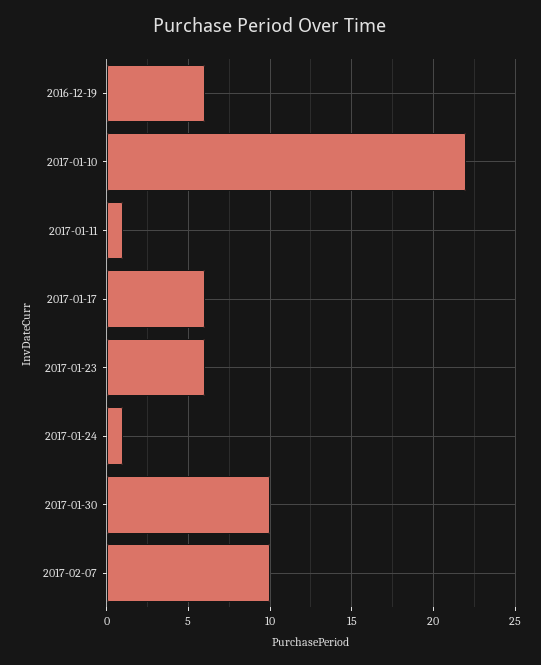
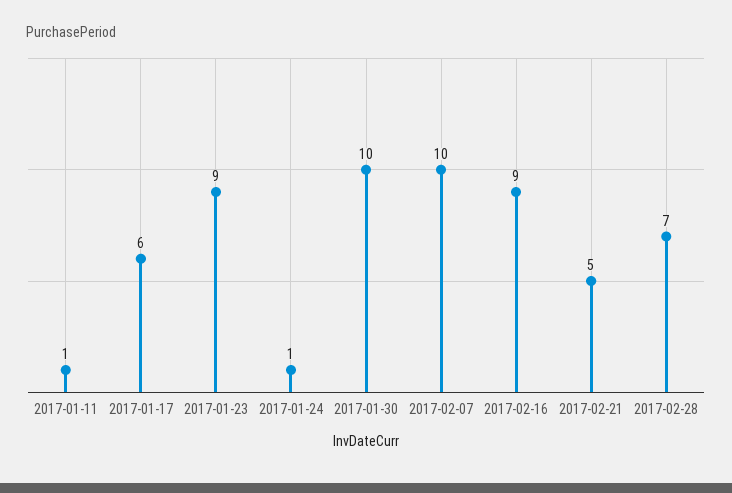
2016-12-19: 6 -> none
2017-01-10: 22 -> none
2017-01-23: 6 -> 9
2017-02-16: none -> 9
2017-02-21: none -> 5
2017-02-28: none -> 7

